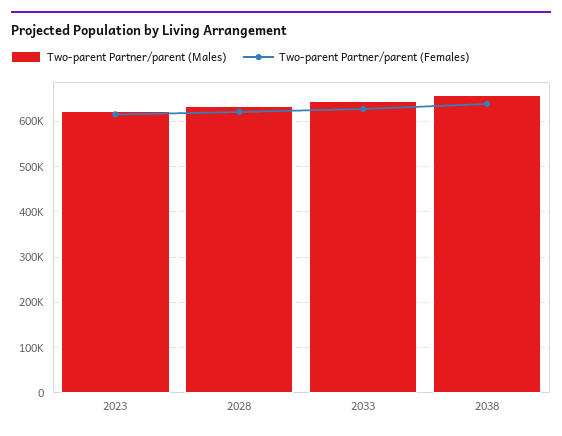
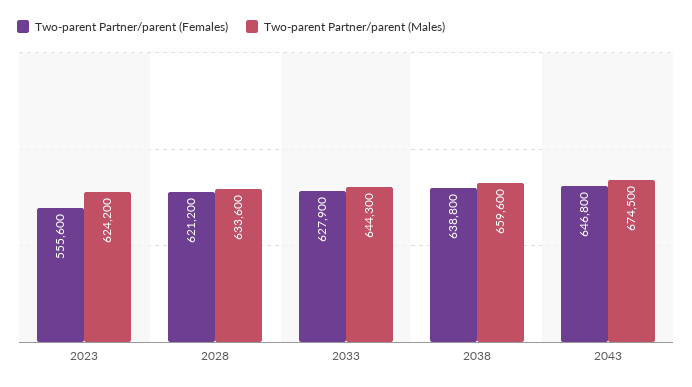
Two-parent Partner/parent (Females), 2023: 620000 -> 555600
Two-parent Partner/parent (Females), 2043: none -> 646800
Two-parent Partner/parent (Males), 2043: none -> 674500

